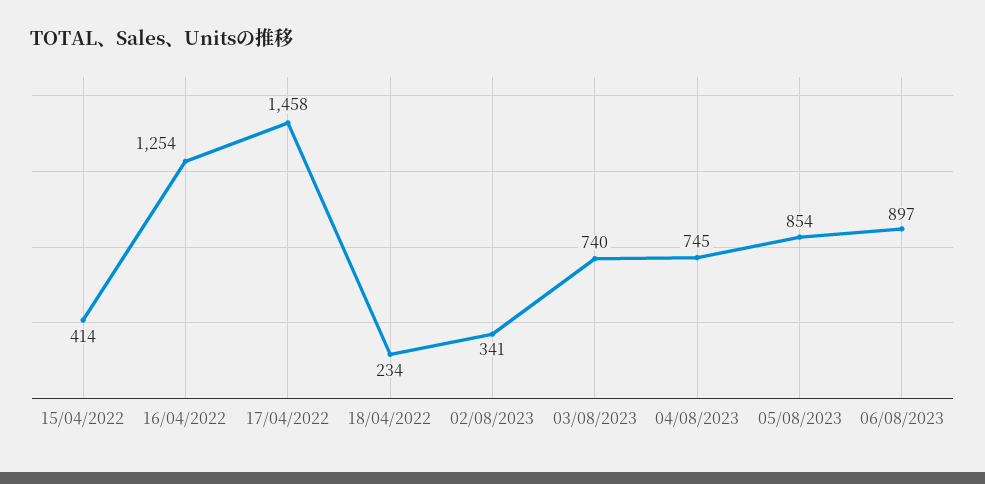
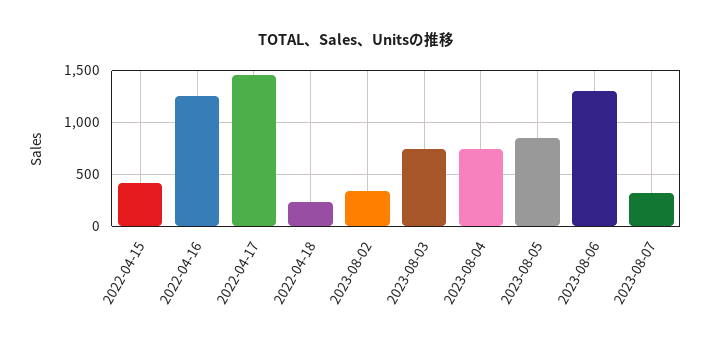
06/08/2023: 897 -> 1300
2023-08-07: none -> 300

